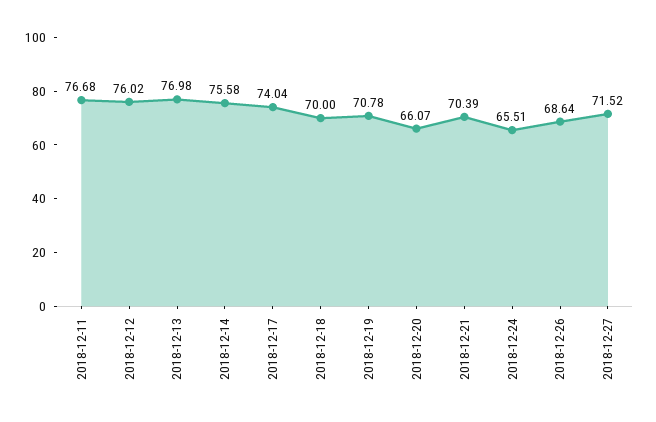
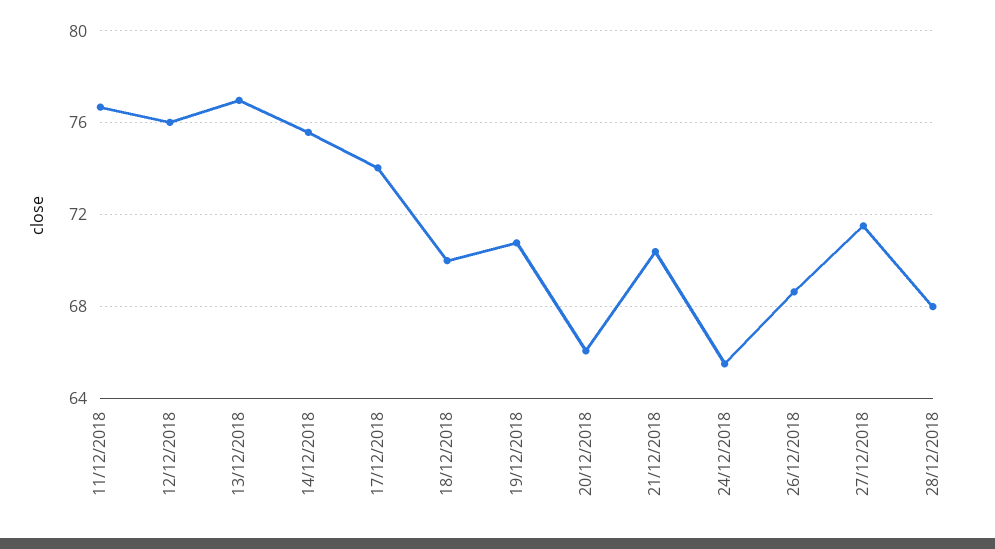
28/12/2018: none -> 68

